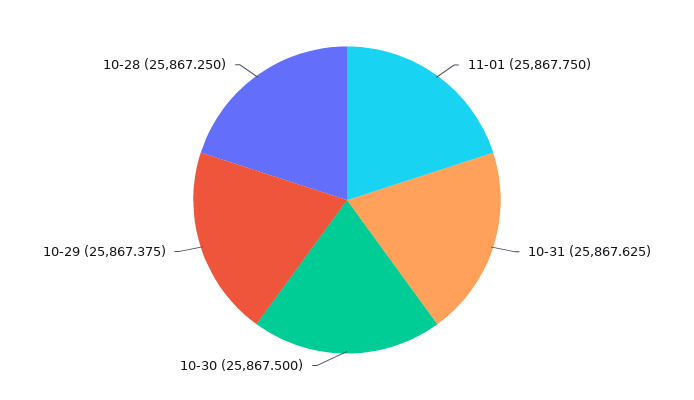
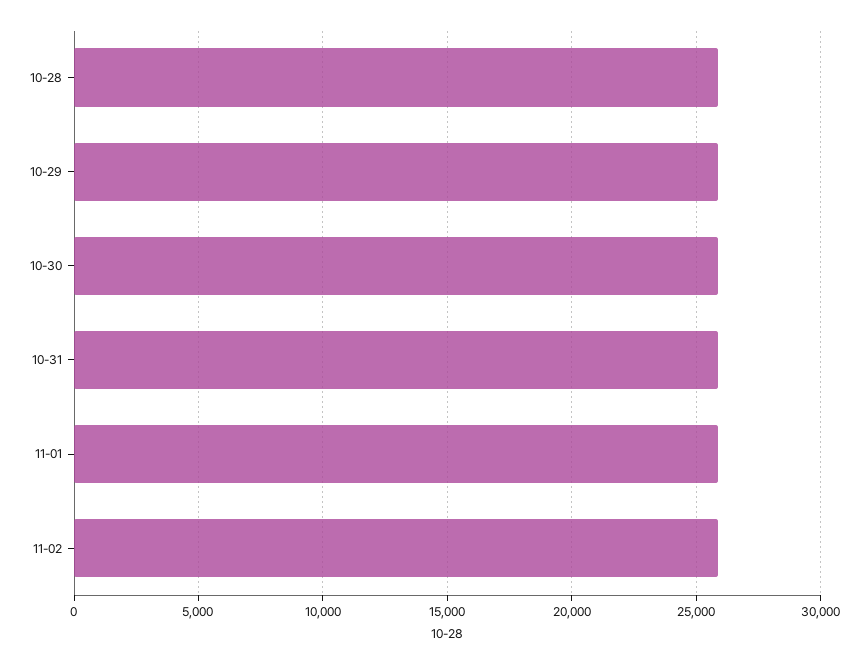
11-02: none -> 26000

